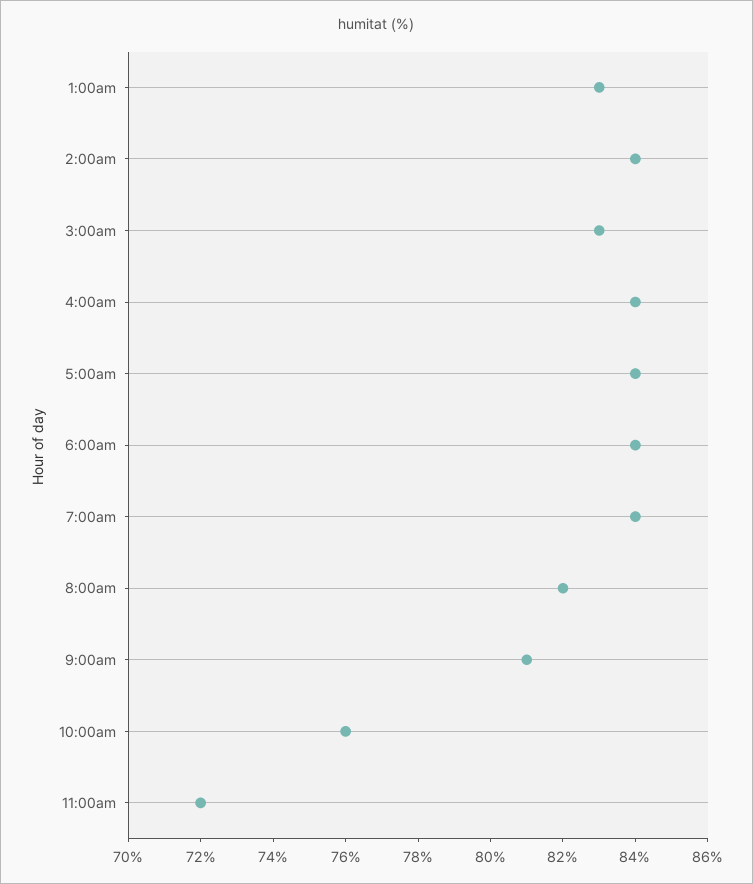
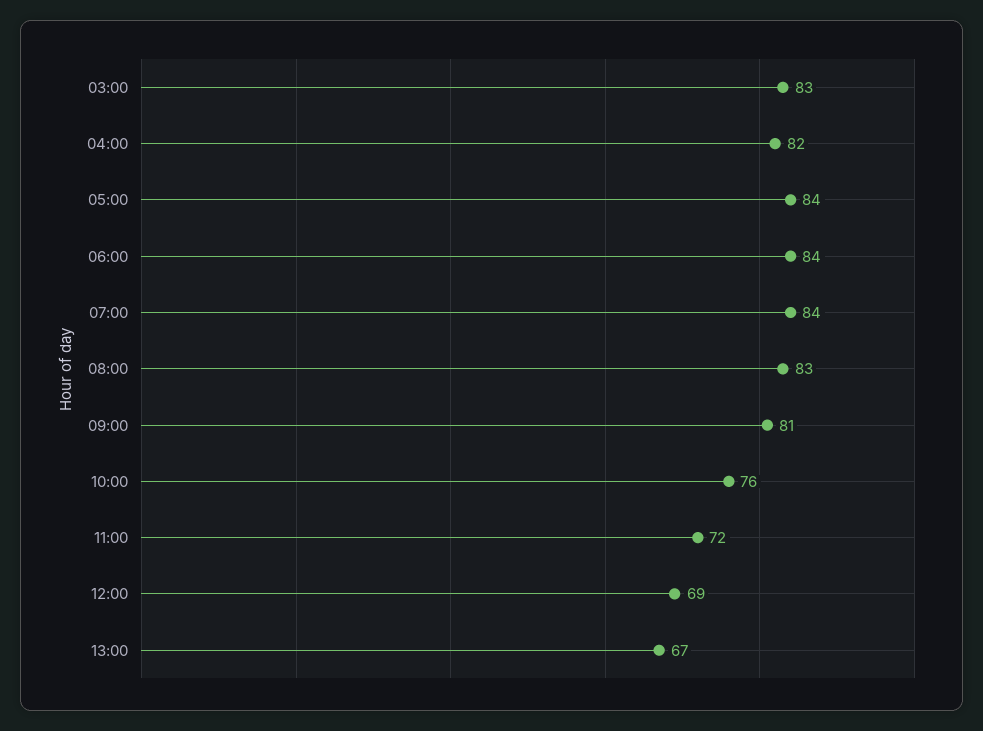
1:00am: 83 -> none
2:00am: 84 -> none
4:00am: 84 -> 82
8:00am: 82 -> 83
12:00: none -> 69
13:00: none -> 67

